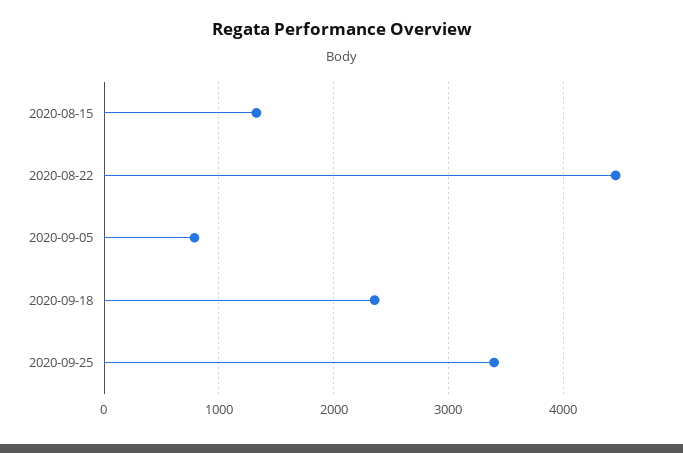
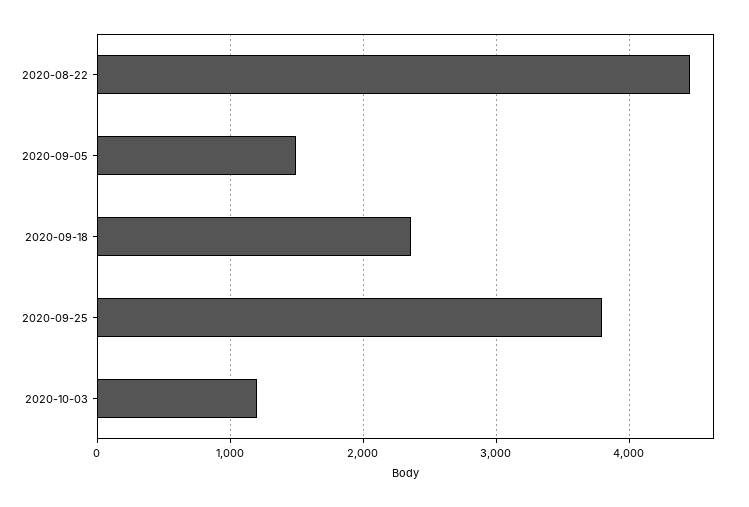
2020-08-15: 1300 -> none
2020-09-05: 800 -> 1500
2020-09-25: 3400 -> 3800
2020-10-03: none -> 1200

